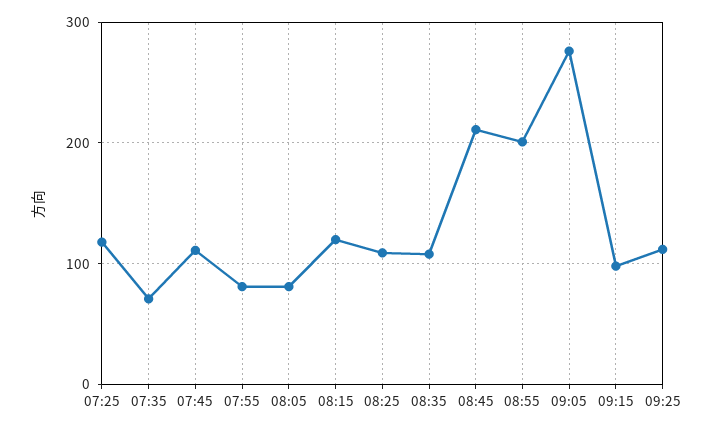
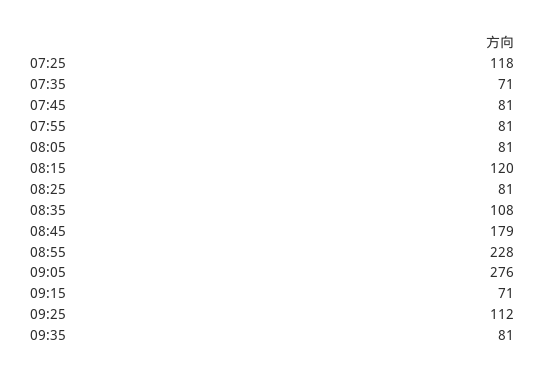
07:45: 110 -> 81
08:25: 110 -> 81
08:45: 210 -> 179
08:55: 200 -> 228
09:15: 100 -> 71
09:35: none -> 81

